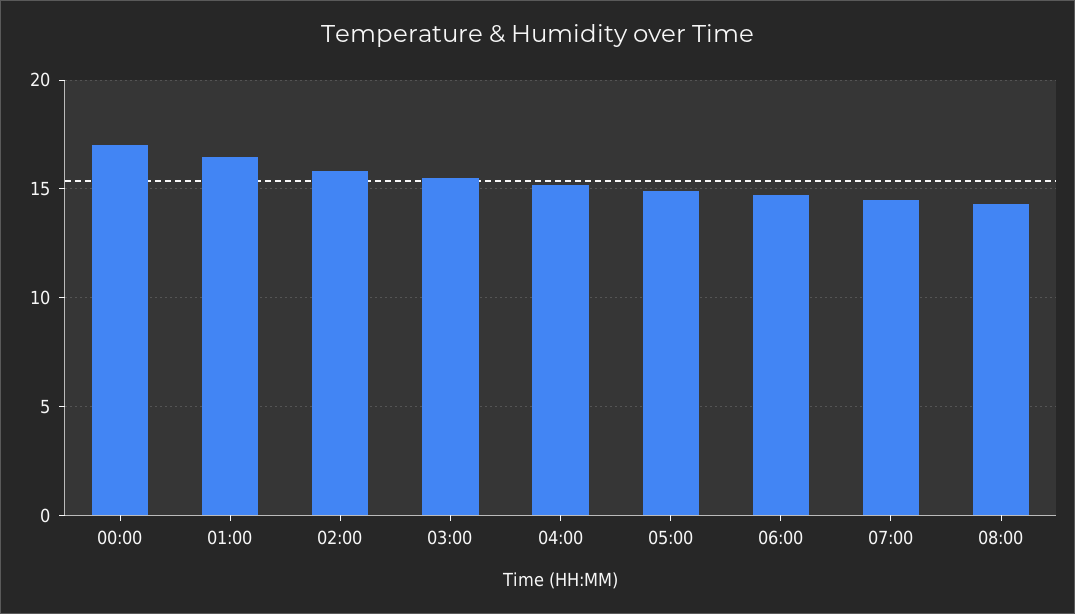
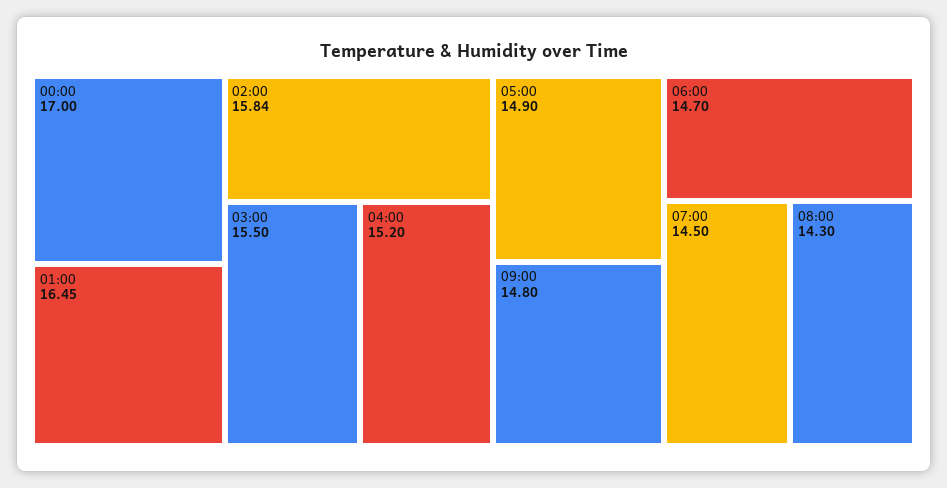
09:00: none -> 14.8

